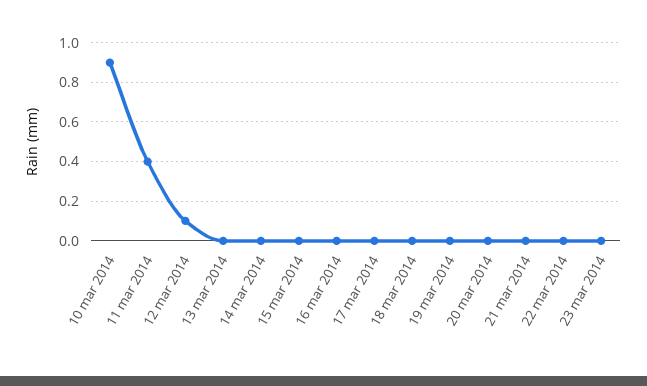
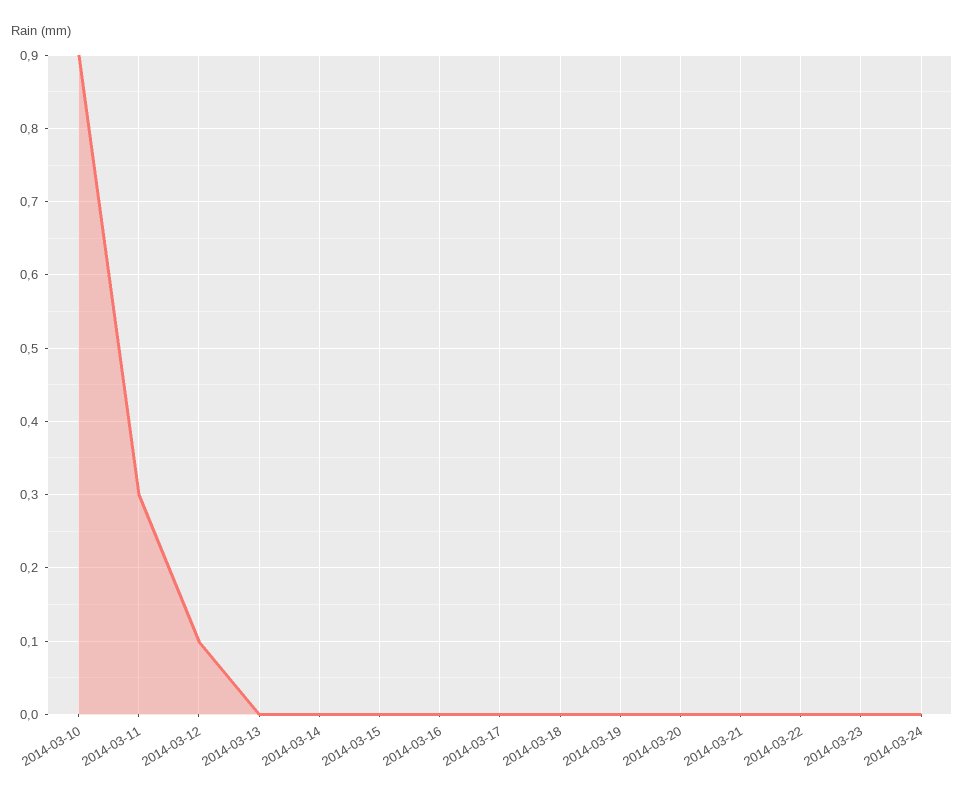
11 mar 2014: 0.4 -> 0.3
2014-03-24: none -> 0

